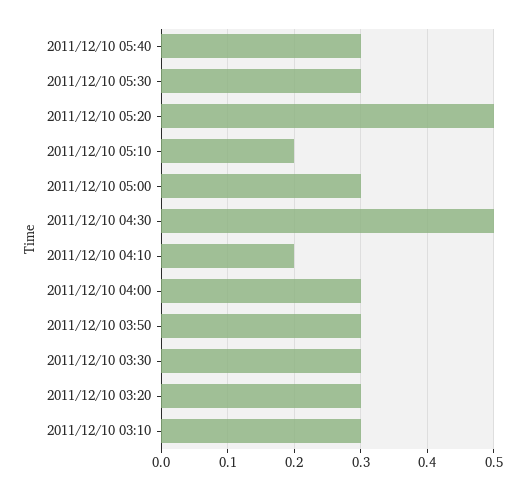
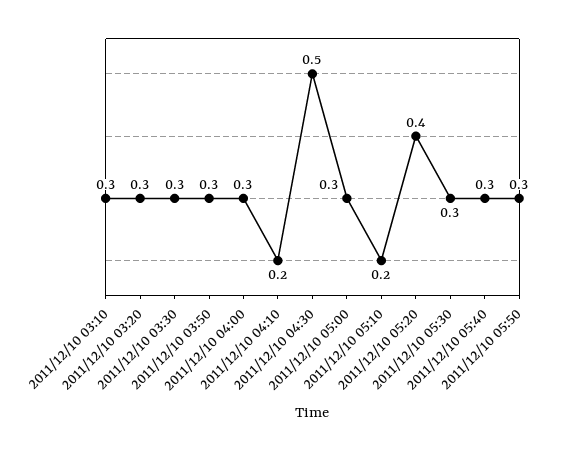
2011/12/10 05:20: 0.5 -> 0.4
2011/12/10 05:50: none -> 0.3

